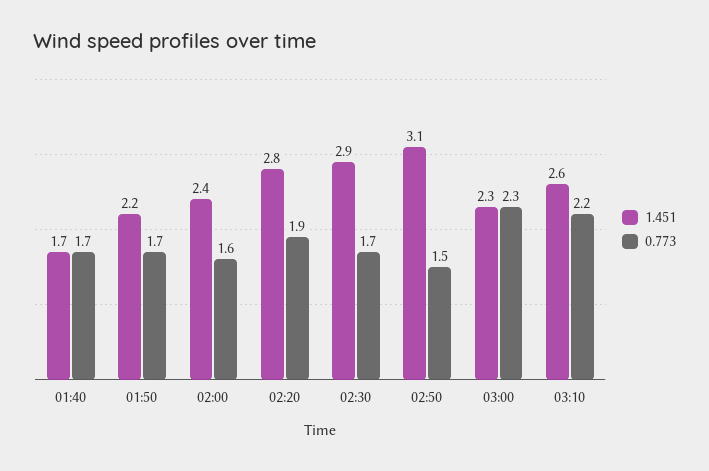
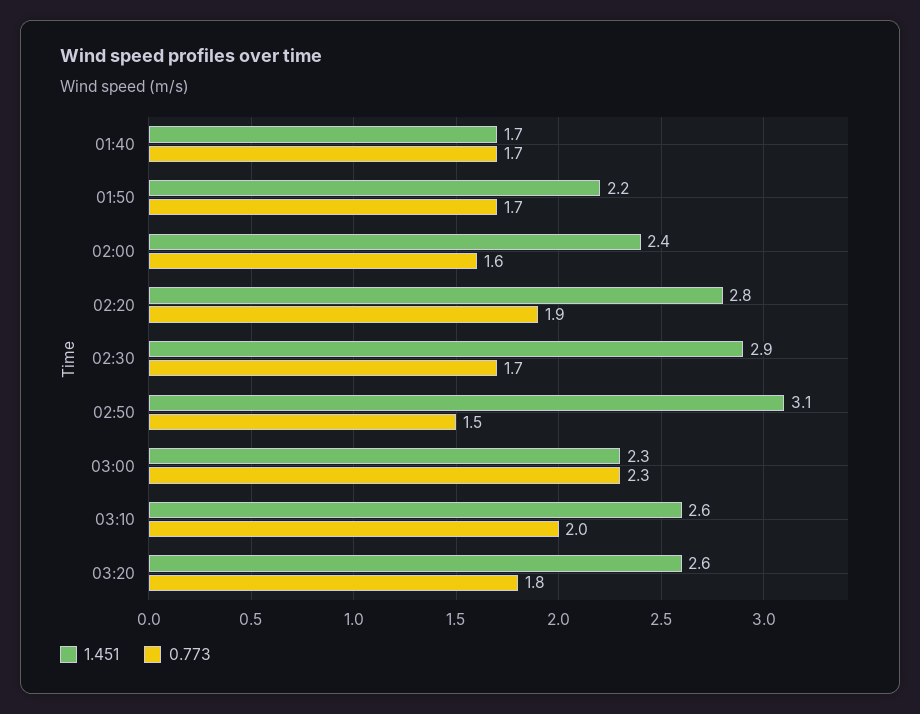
0.773, 03:10: 2.2 -> 2
1.451, 03:20: none -> 2.6
0.773, 03:20: none -> 1.8

